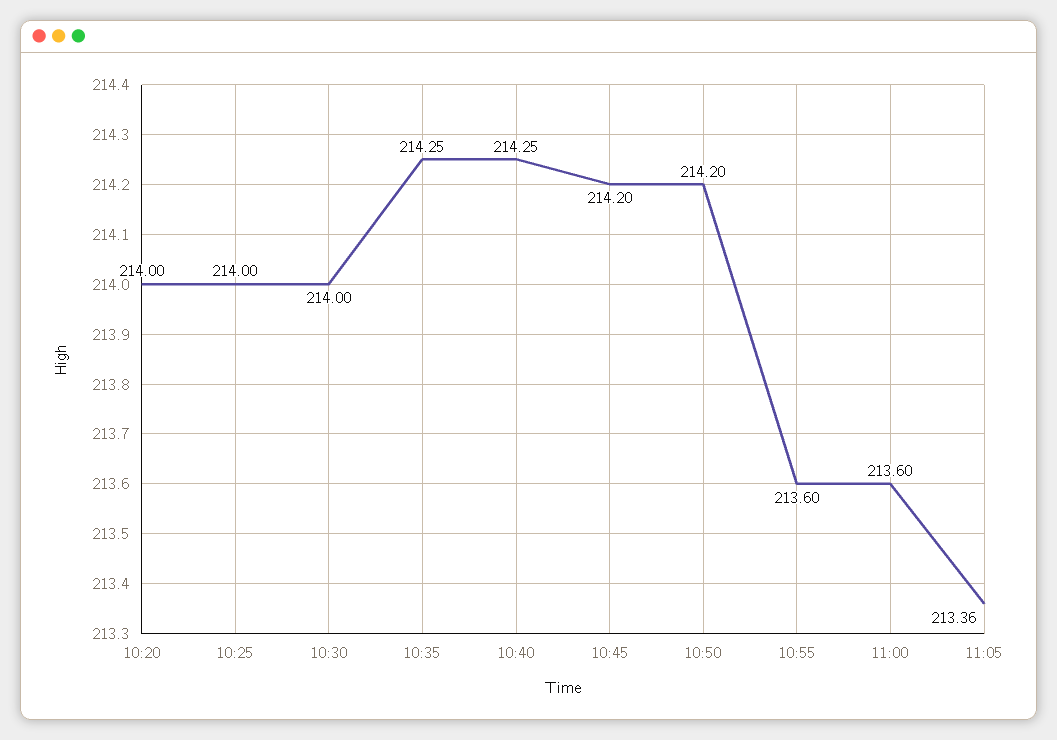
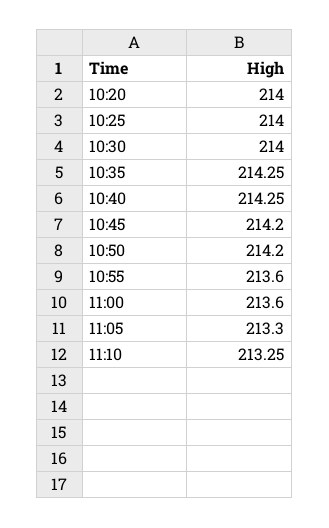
11:05: 213.36 -> 213.3
11:10: none -> 213.25

